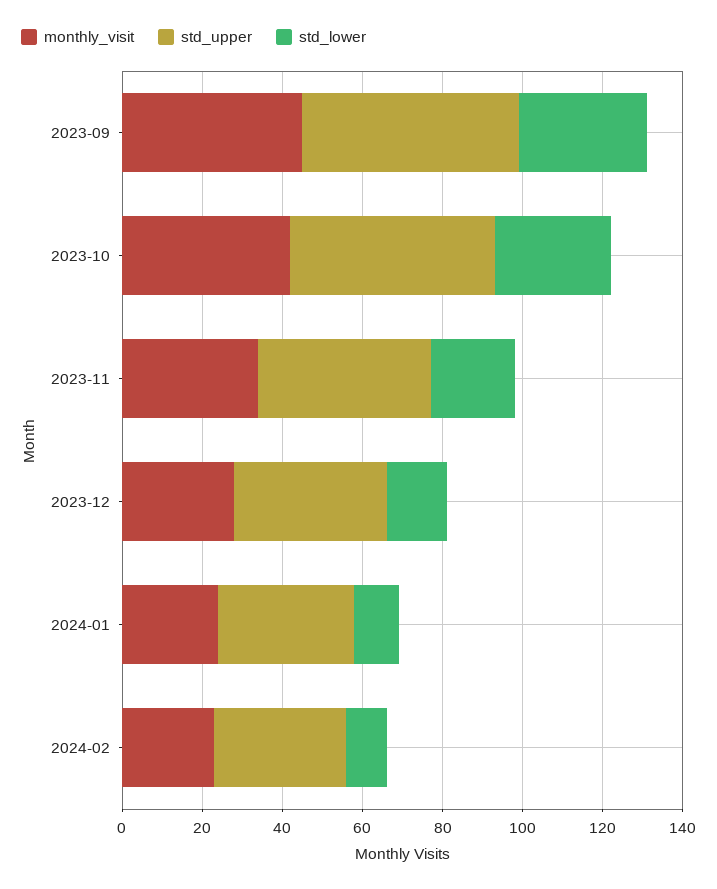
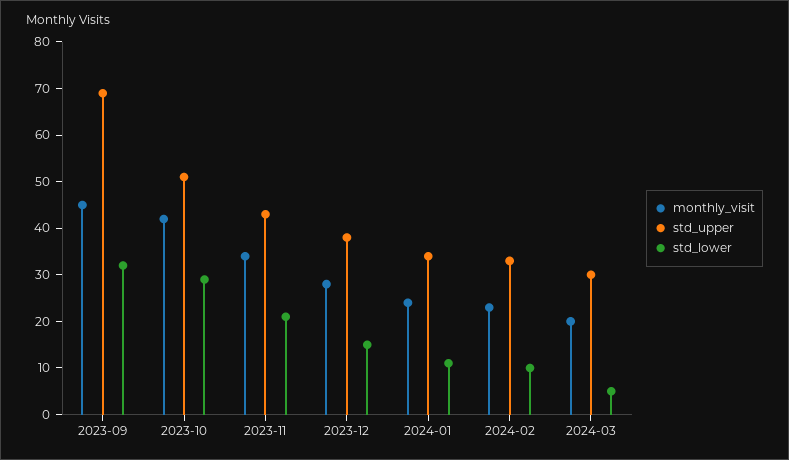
std_upper, 2023-09: 55 -> 70
monthly_visit, 2024-03: none -> 20
std_upper, 2024-03: none -> 30
std_lower, 2024-03: none -> 5

